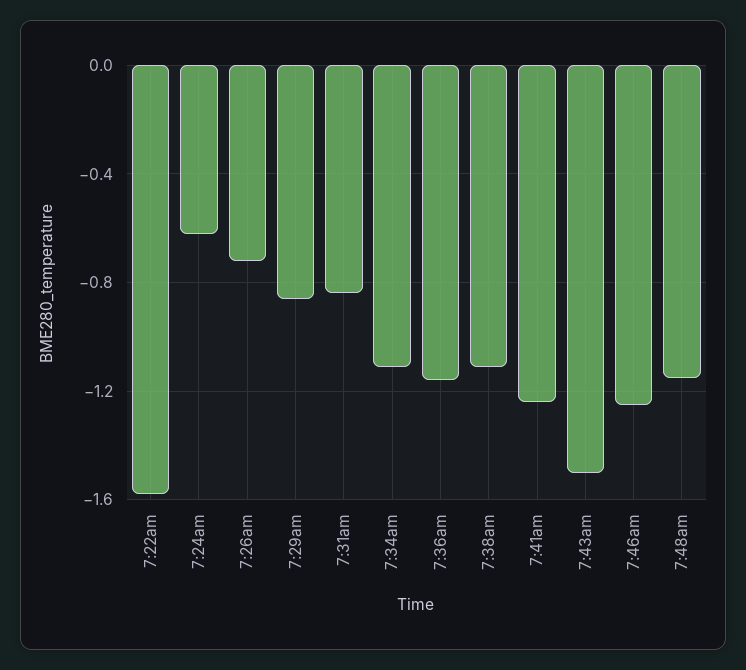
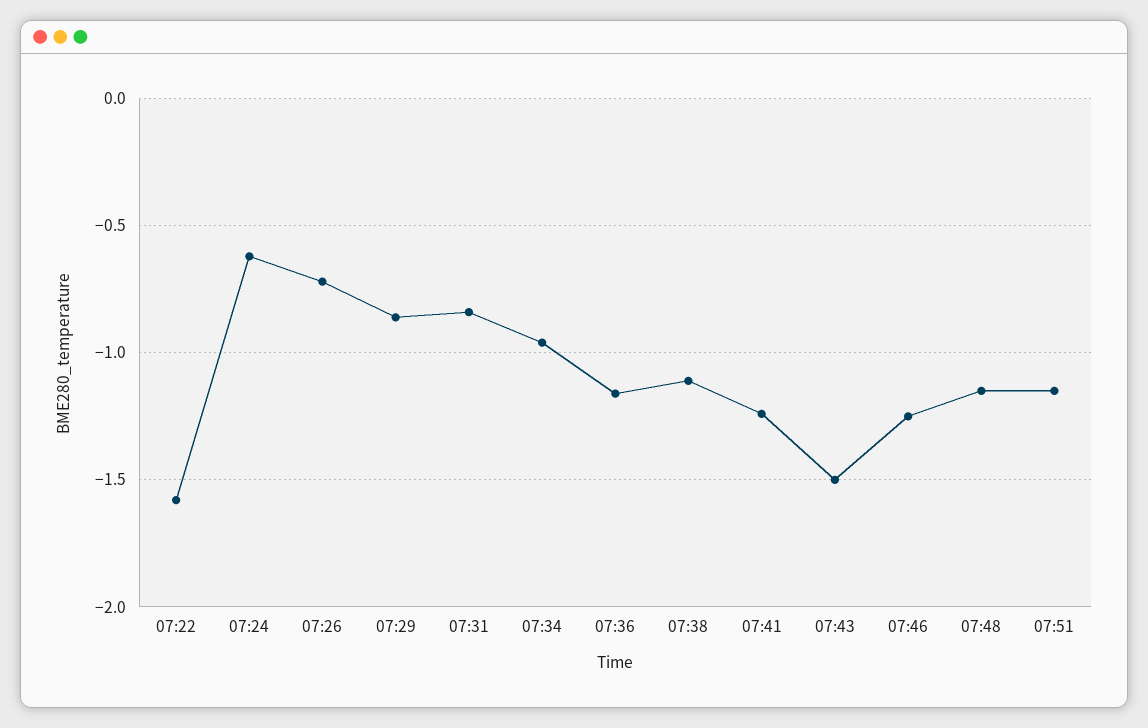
7:34am: -1.1 -> -0.95
07:51: none -> -1.15

